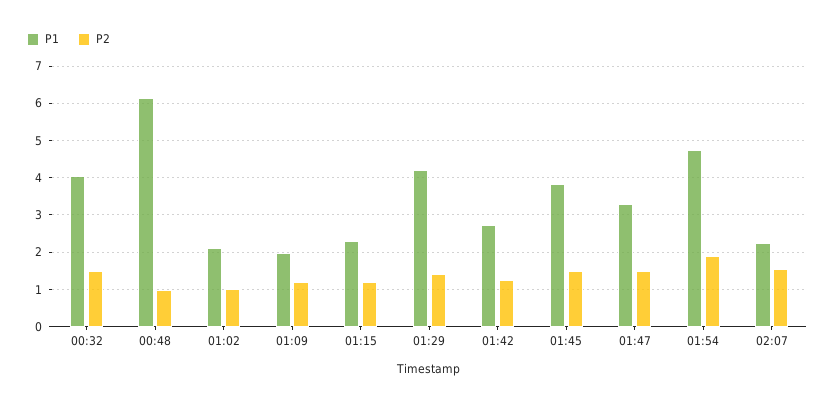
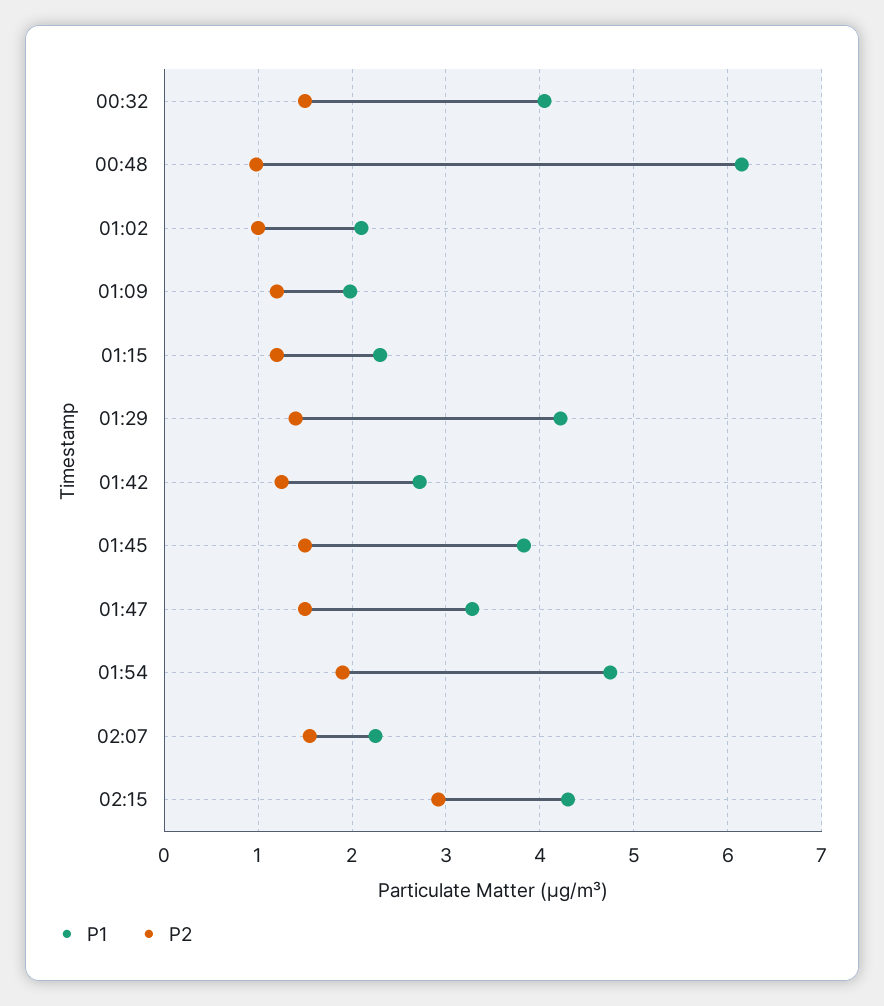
P1, 02:15: none -> 4.3
P2, 02:15: none -> 2.9

